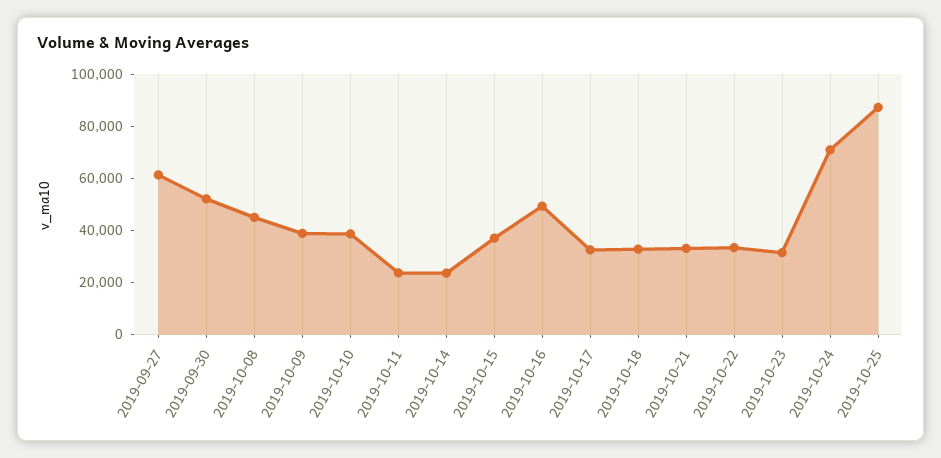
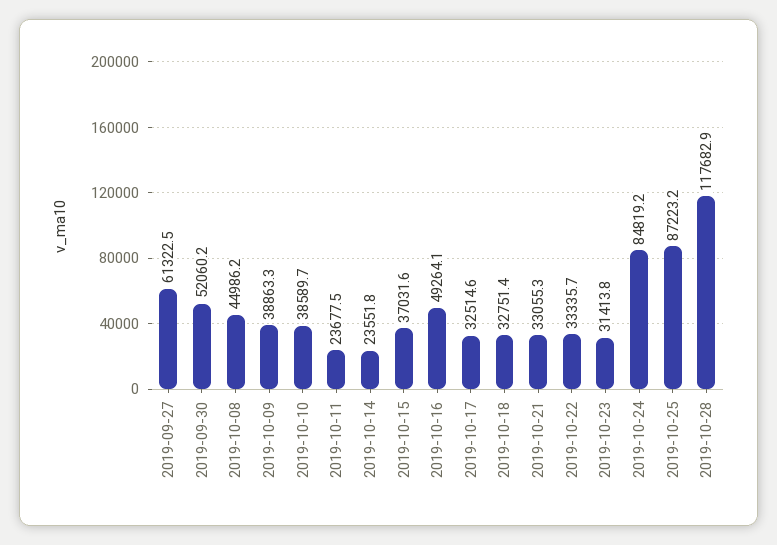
2019-10-24: 70000 -> 84819.2
2019-10-28: none -> 117682.9

